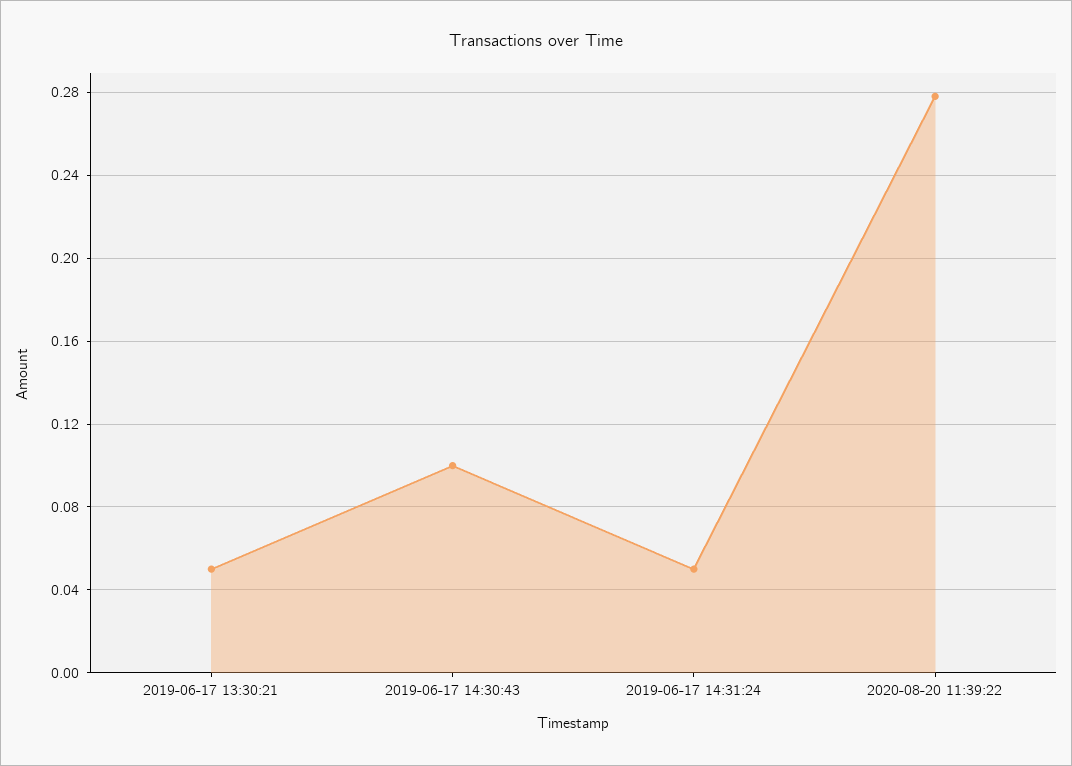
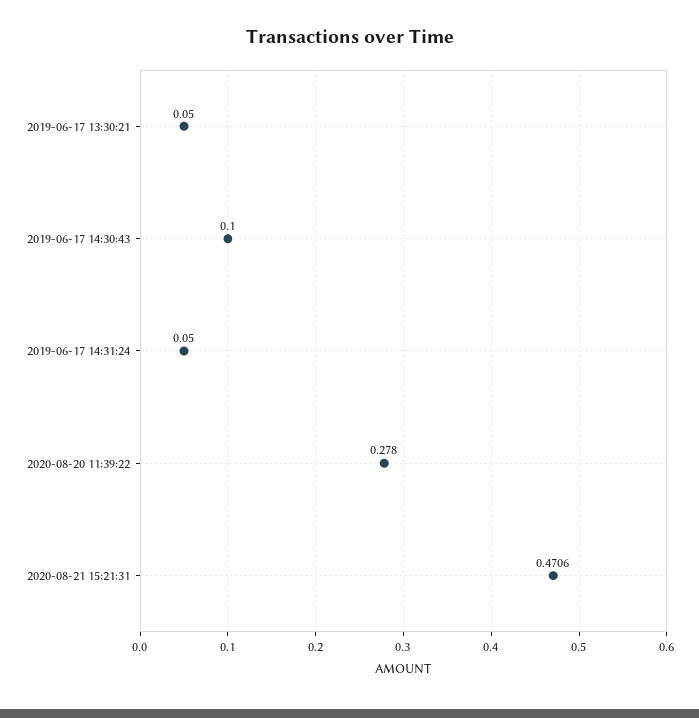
2020-08-21 15:21:31: none -> 0.4706

